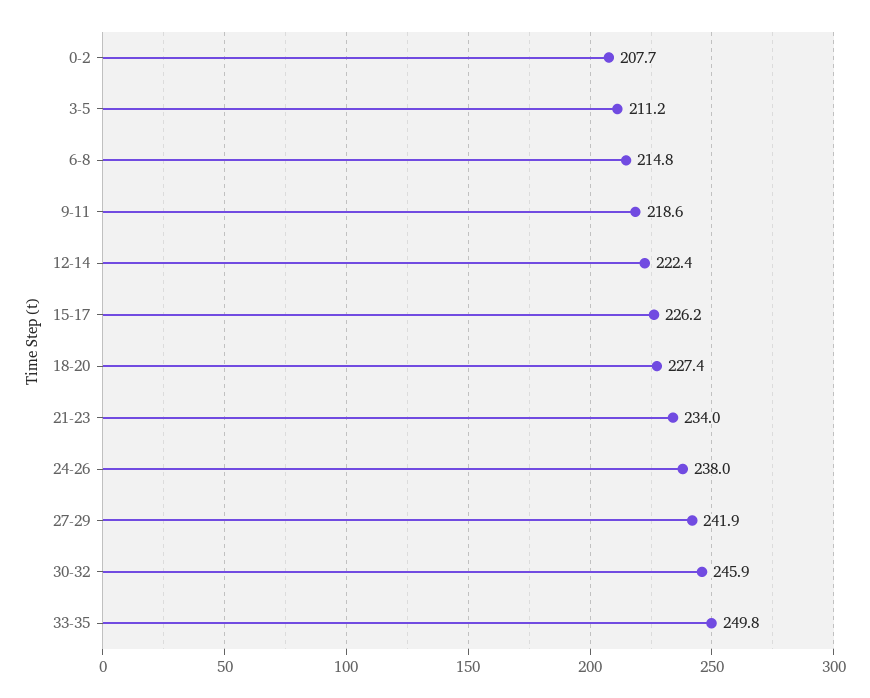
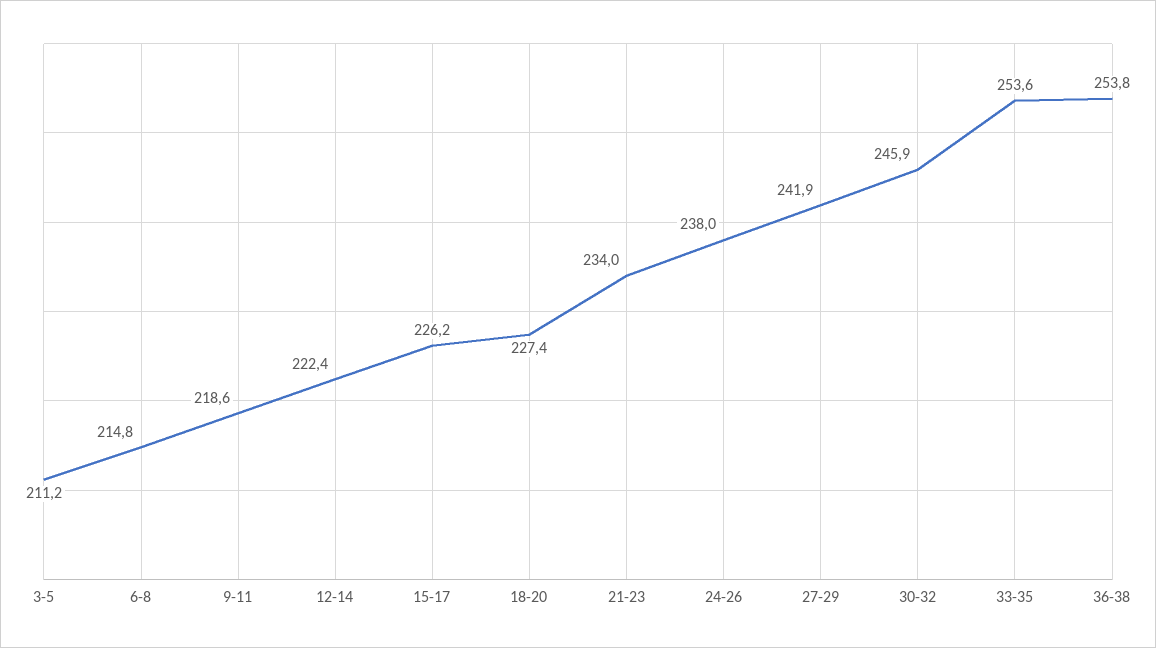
0-2: 207.7 -> none
33-35: 249.8 -> 253.6
36-38: none -> 253.8

